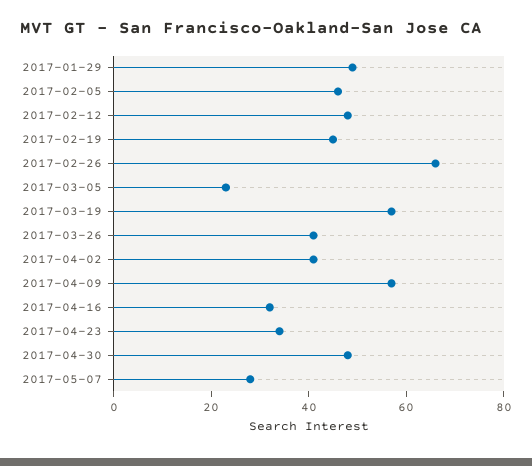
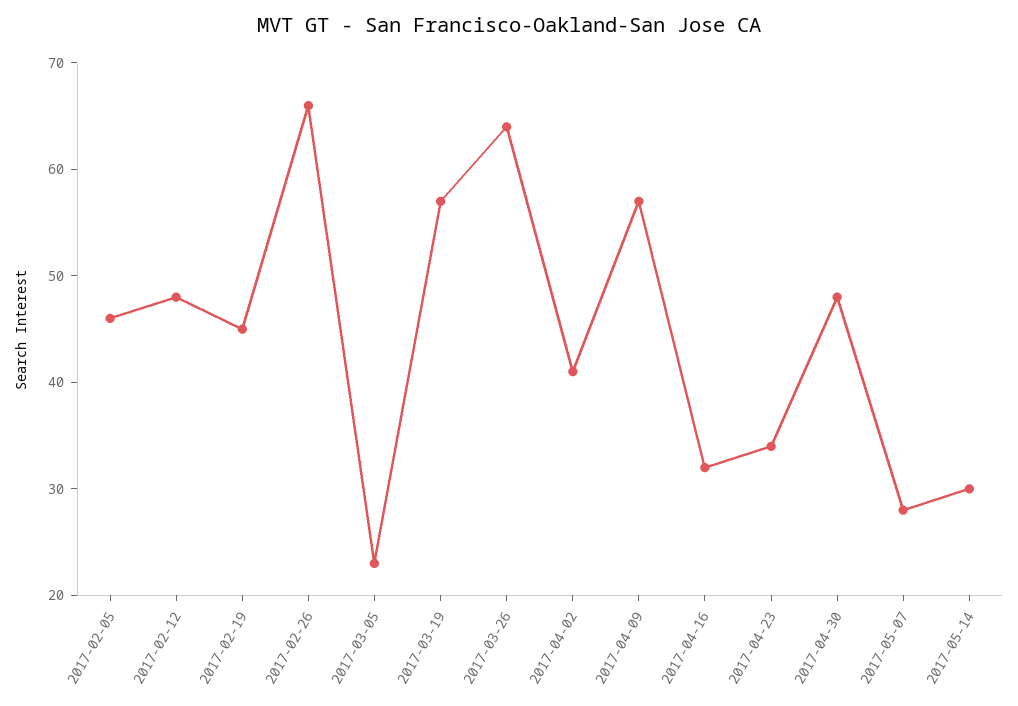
2017-01-29: 50 -> none
2017-03-26: 40 -> 64
2017-05-14: none -> 30

